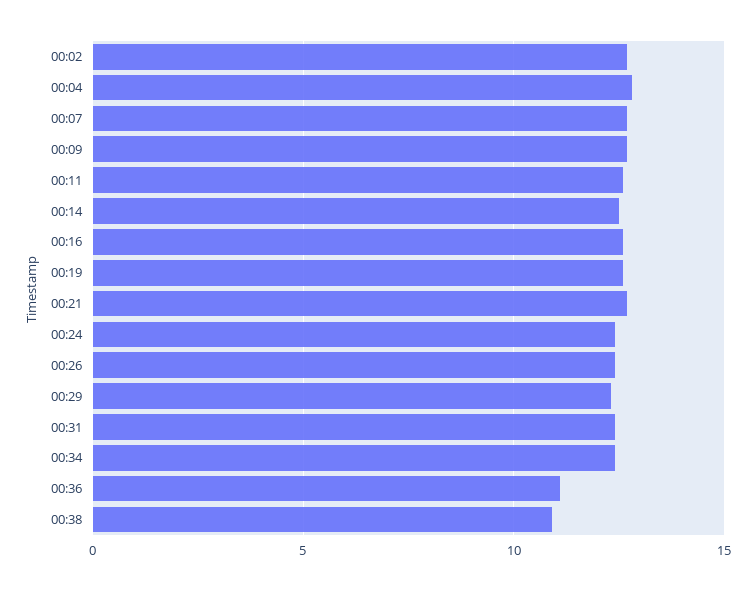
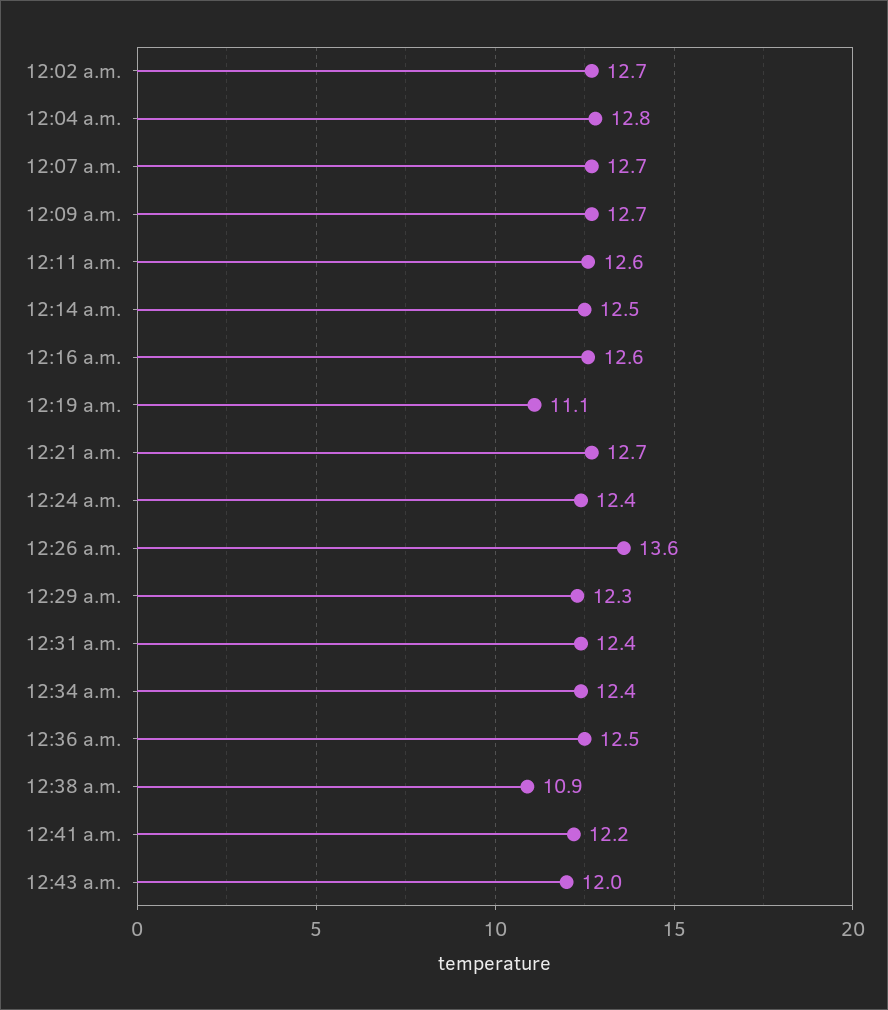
00:19: 12.5 -> 11.1
00:26: 12.5 -> 13.6
00:36: 11 -> 12.5
12:41 a.m.: none -> 12.2
12:43 a.m.: none -> 12

